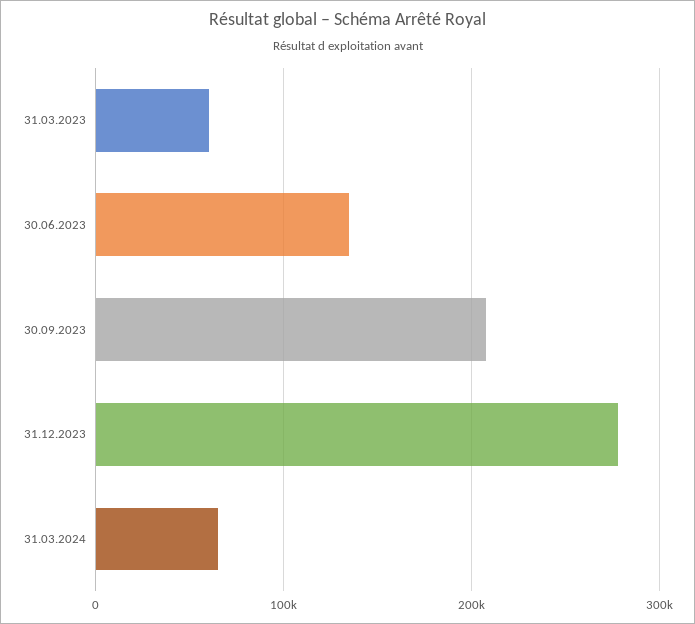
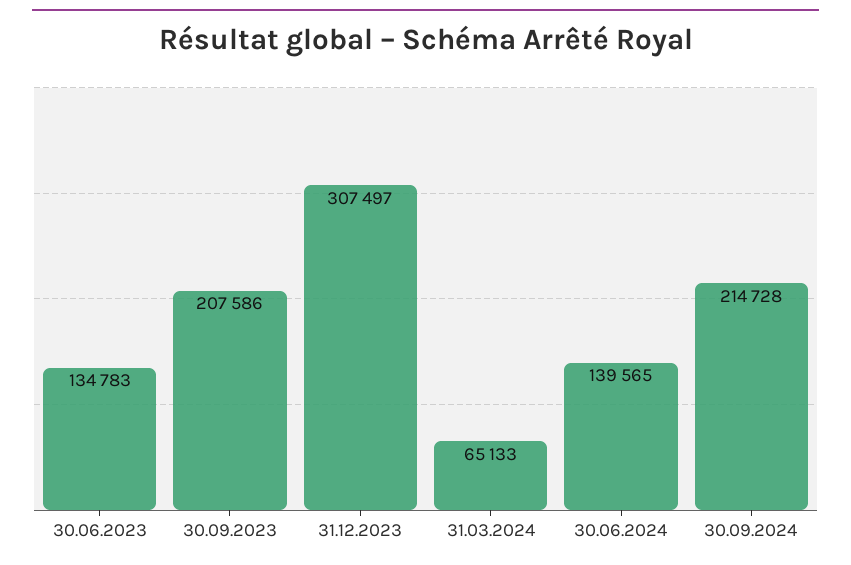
31.03.2023: 60000 -> none
31.12.2023: 280000 -> 307497
30.06.2024: none -> 139565
30.09.2024: none -> 214728

